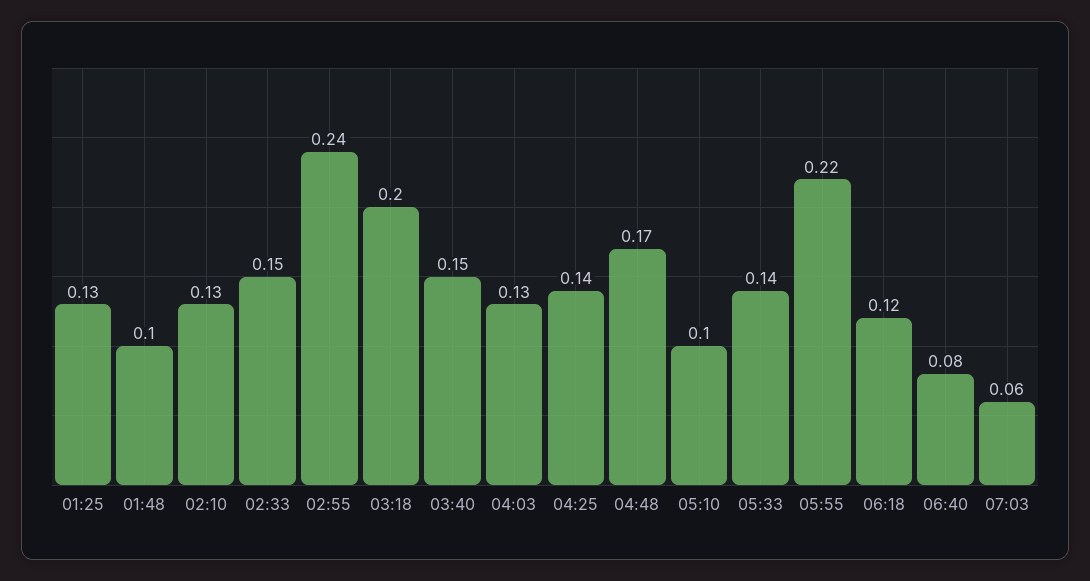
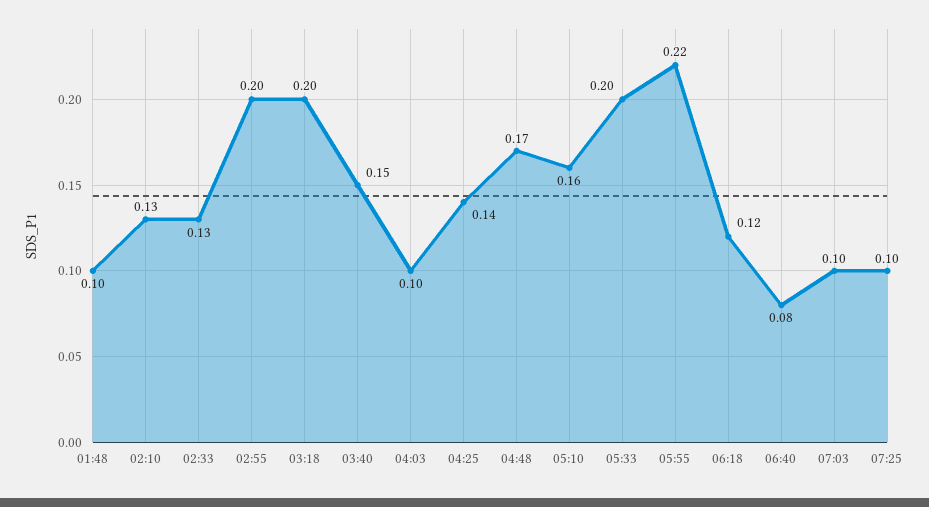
01:25: 0.13 -> none
02:33: 0.15 -> 0.13
02:55: 0.24 -> 0.2
04:03: 0.13 -> 0.1
05:10: 0.1 -> 0.16
05:33: 0.14 -> 0.2
07:03: 0.06 -> 0.1
07:25: none -> 0.1

